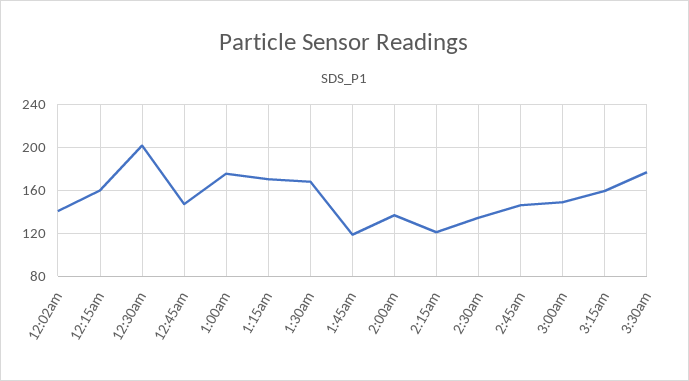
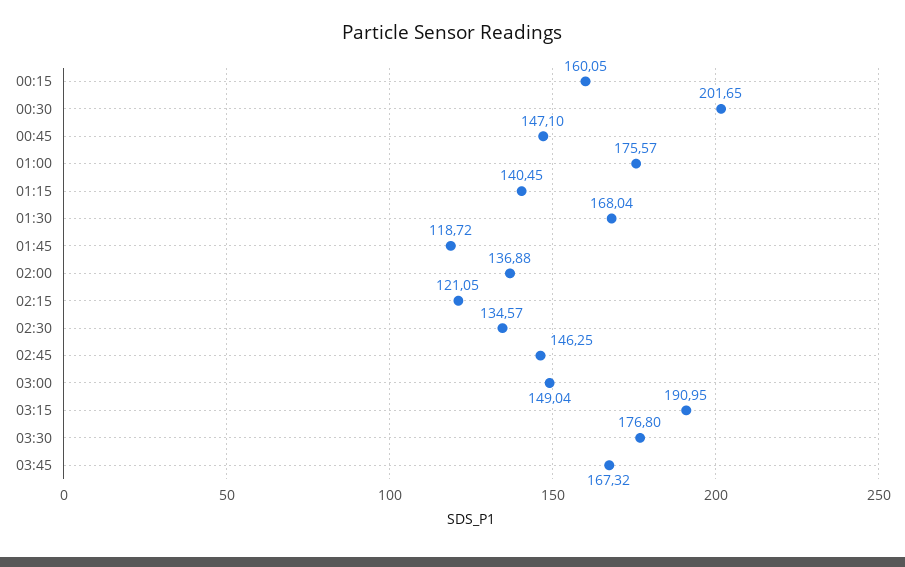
12:02am: 140 -> none
1:15am: 170 -> 140.45
3:15am: 160 -> 190.95
03:45: none -> 167.32

